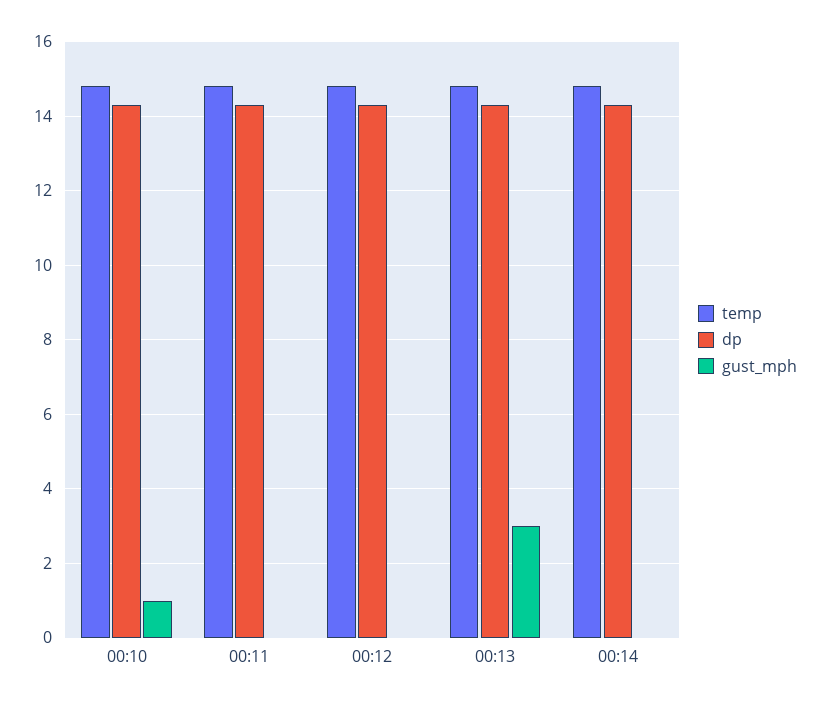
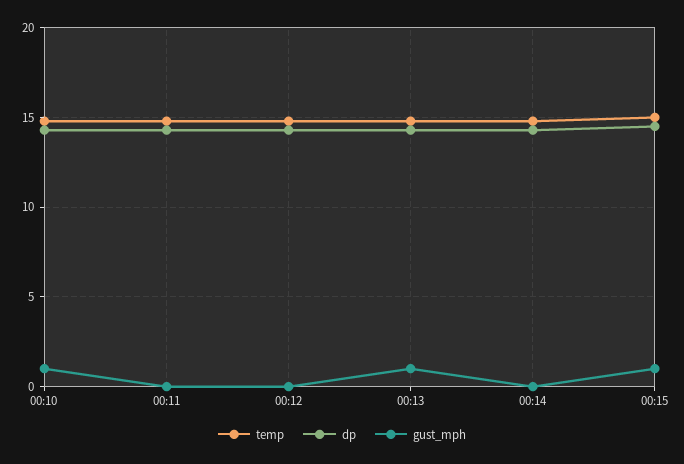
gust_mph, 00:13: 3 -> 1
temp, 00:15: none -> 15
dp, 00:15: none -> 14.5
gust_mph, 00:15: none -> 1

